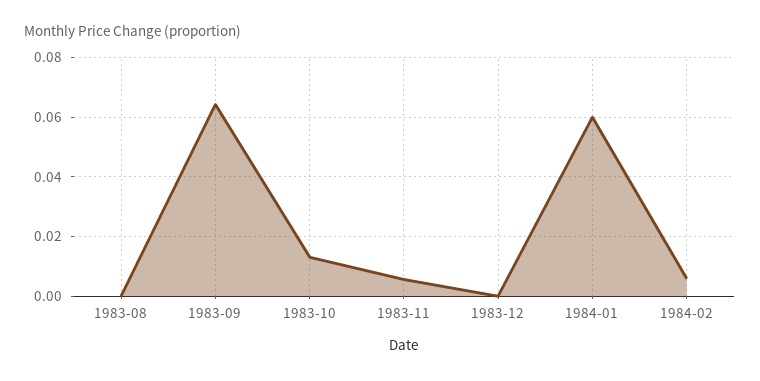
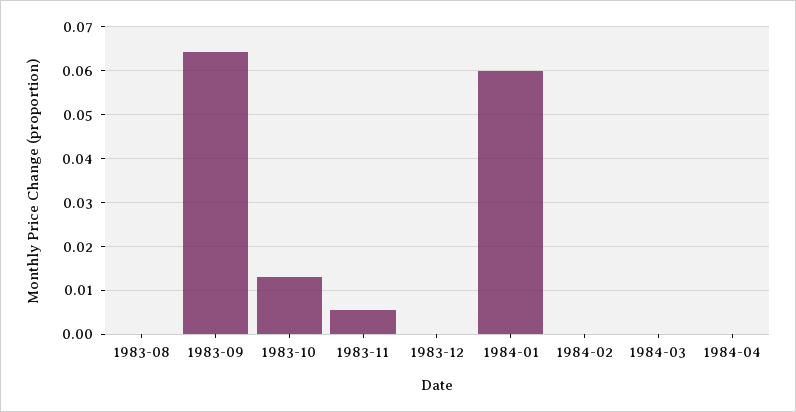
1984-02: 0.005 -> 0
1984-03: none -> 0
1984-04: none -> 0

